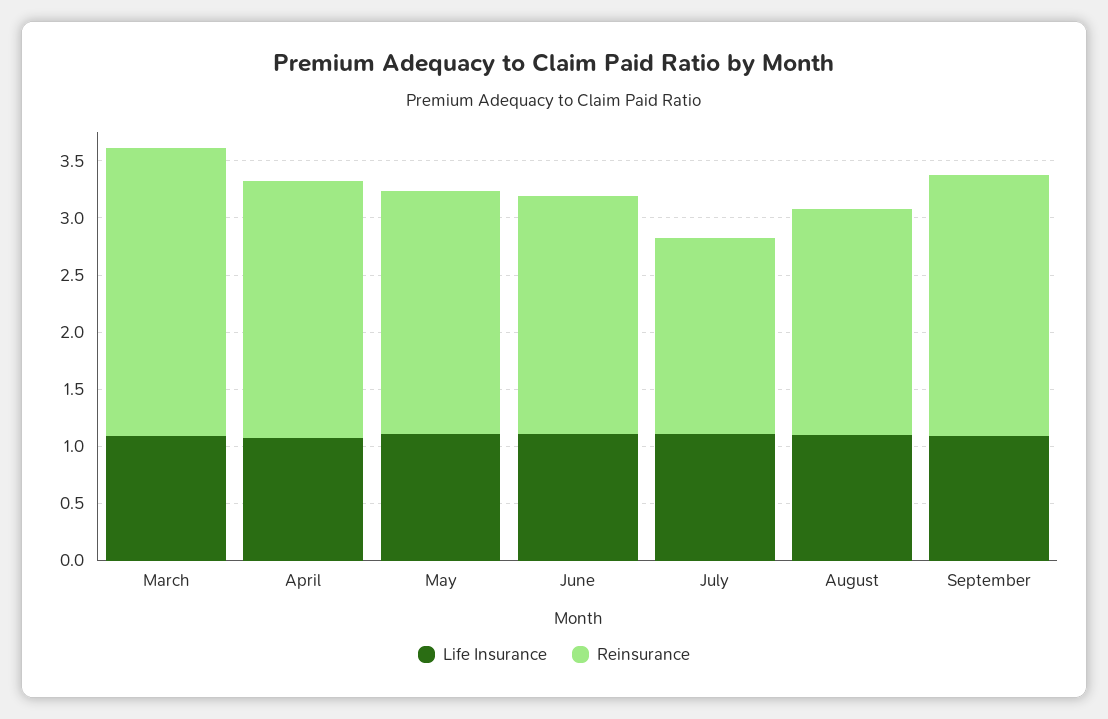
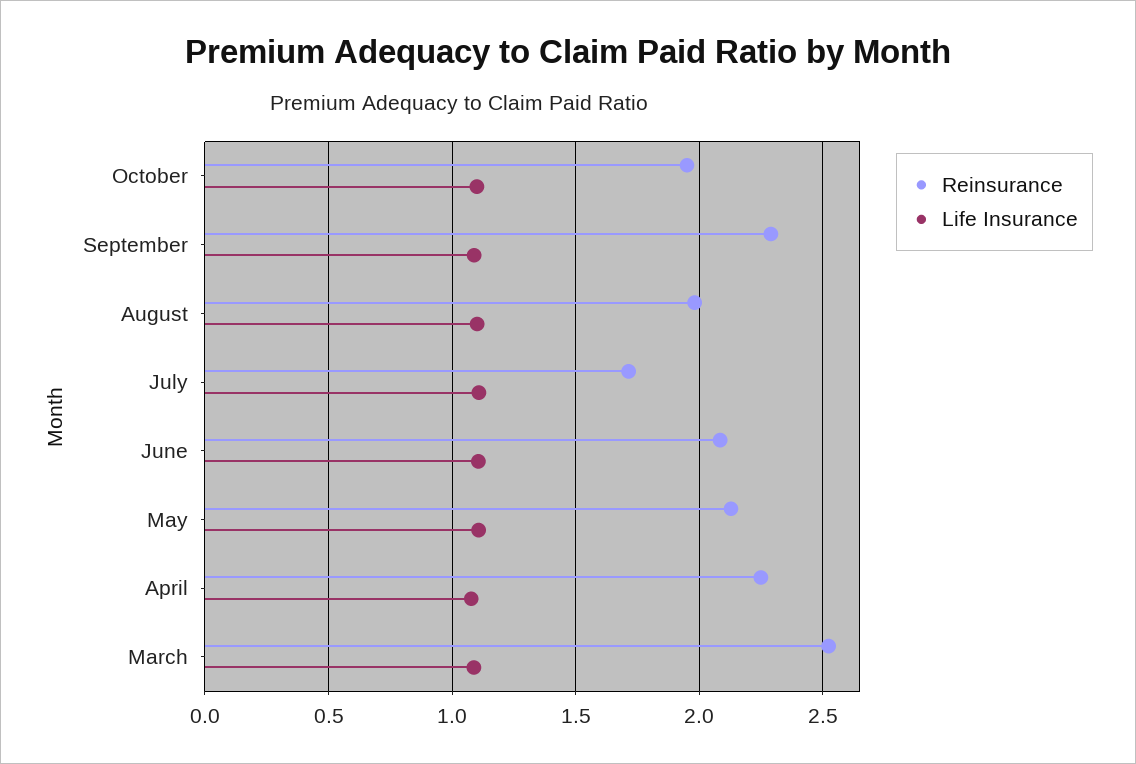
Reinsurance, October: none -> 1.95
Life Insurance, October: none -> 1.1

